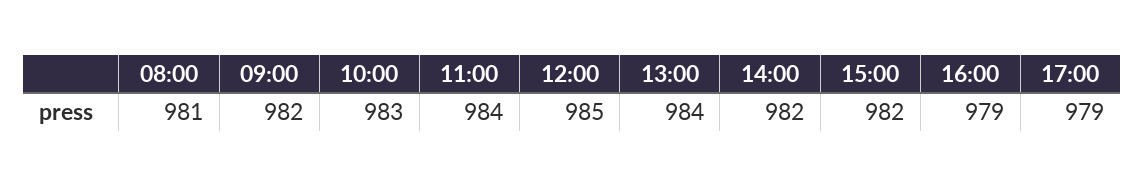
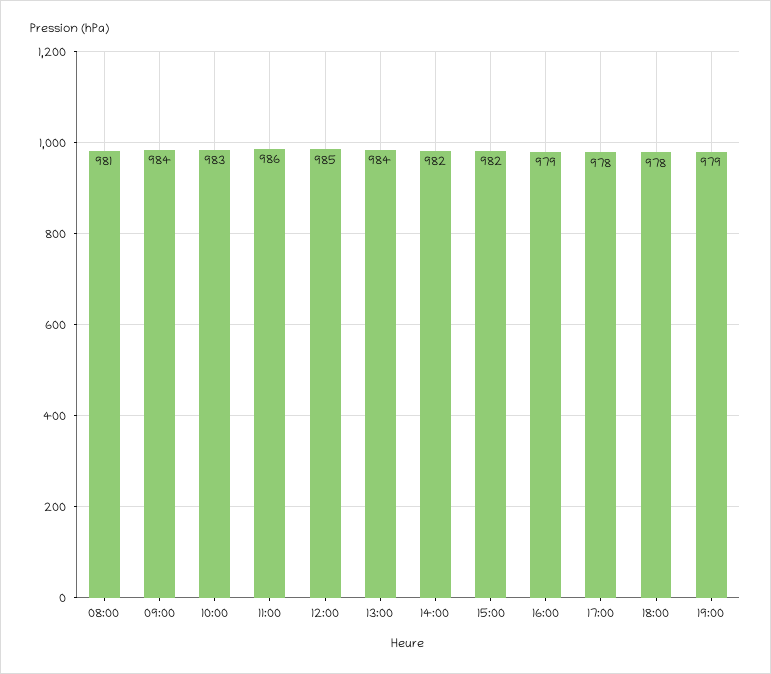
09:00: 982 -> 984
11:00: 984 -> 986
17:00: 979 -> 978
18:00: none -> 978
19:00: none -> 979

